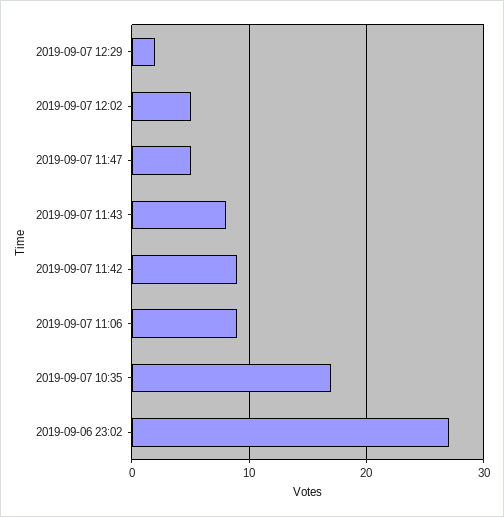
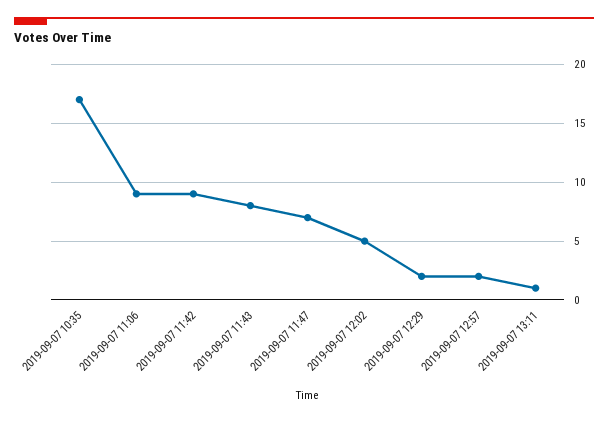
2019-09-07 11:47: 5 -> 7
2019-09-06 23:02: 27 -> none
2019-09-07 12:57: none -> 2
2019-09-07 13:11: none -> 1

